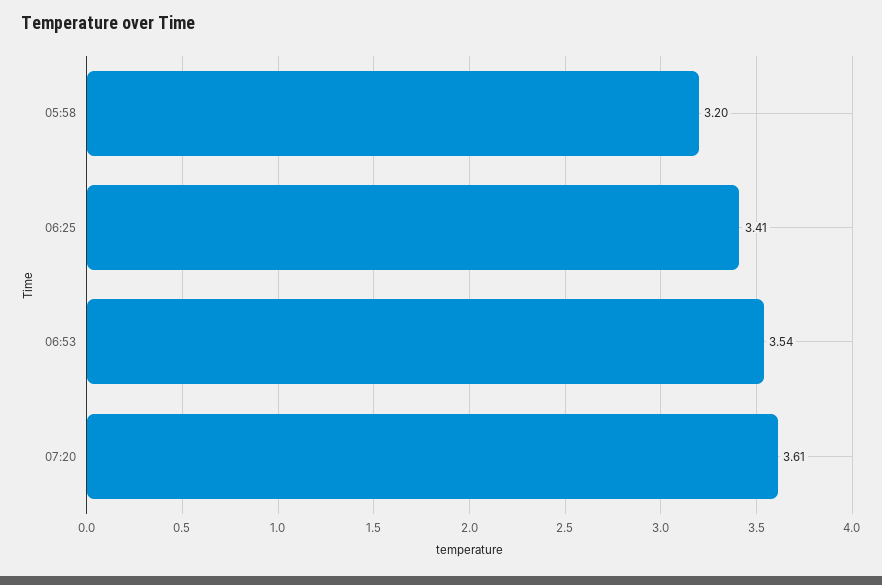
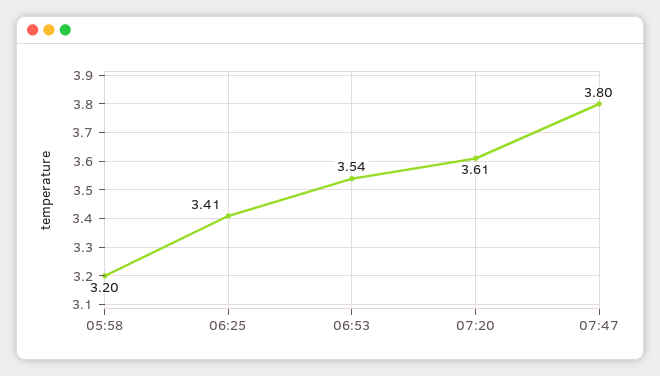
07:47: none -> 3.8

